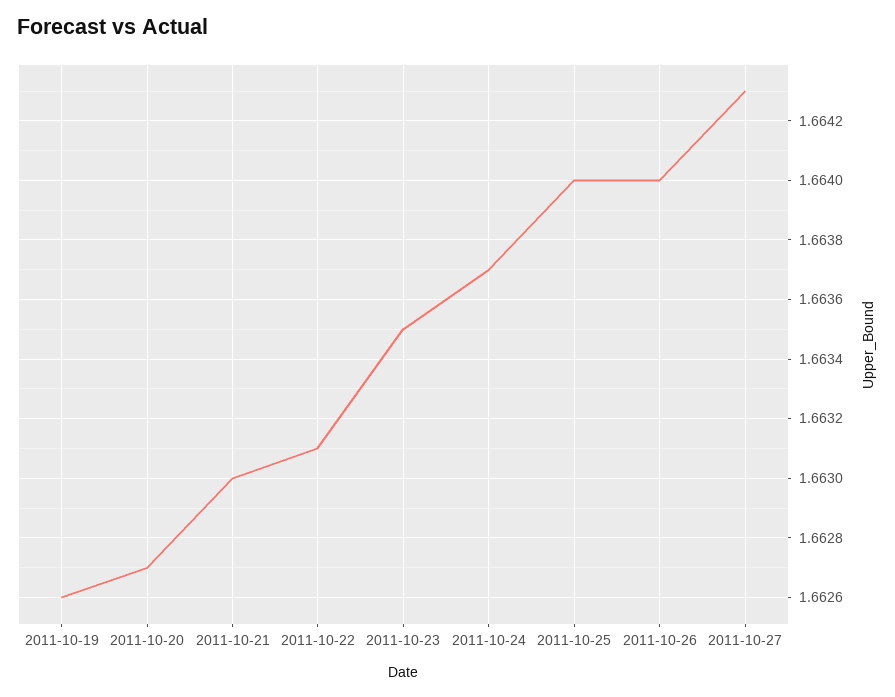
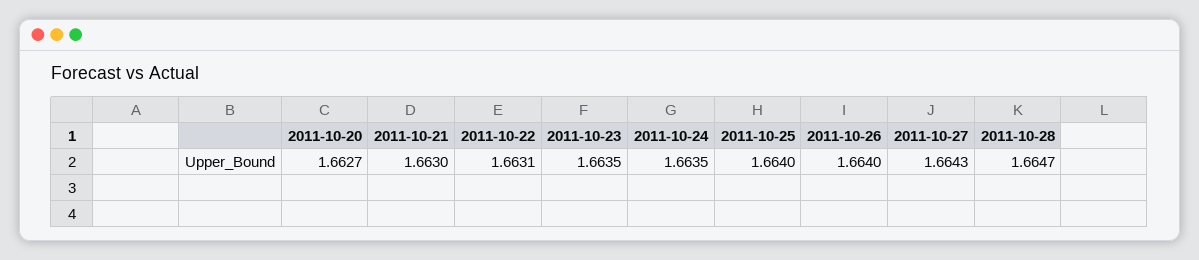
2011-10-19: 1.6626 -> none
2011-10-24: 1.6637 -> 1.6635
2011-10-28: none -> 1.6647

